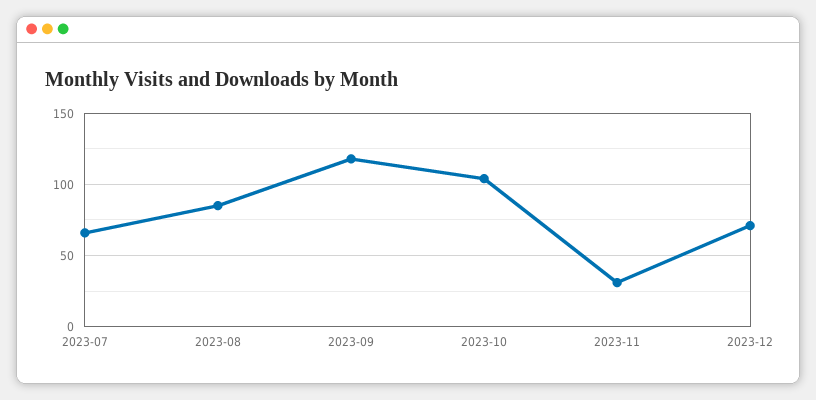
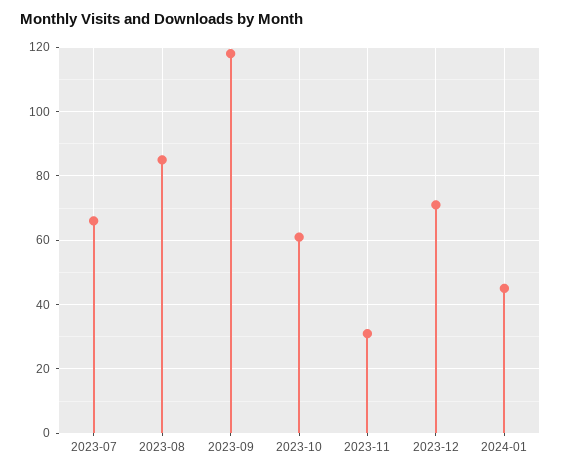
2023-10: 105 -> 60
2024-01: none -> 45

